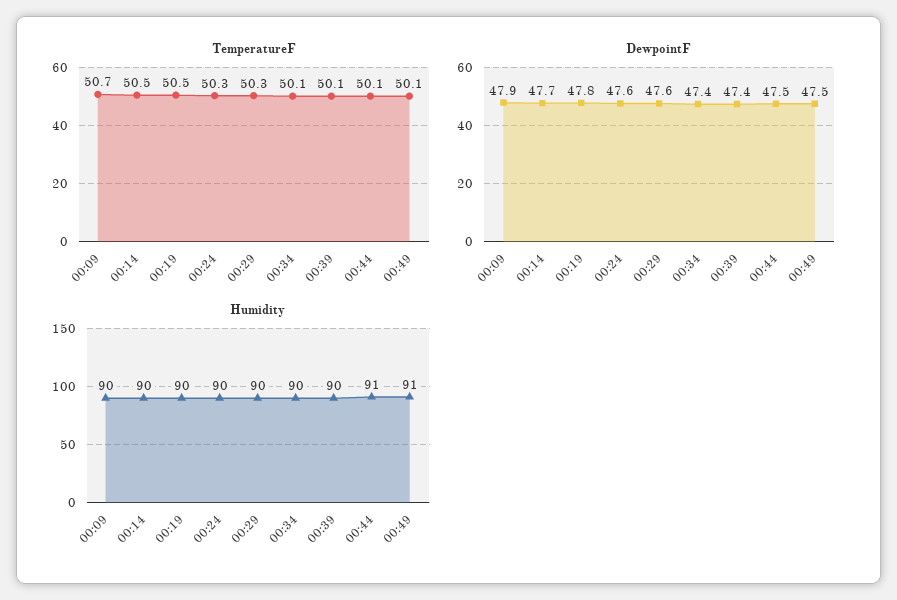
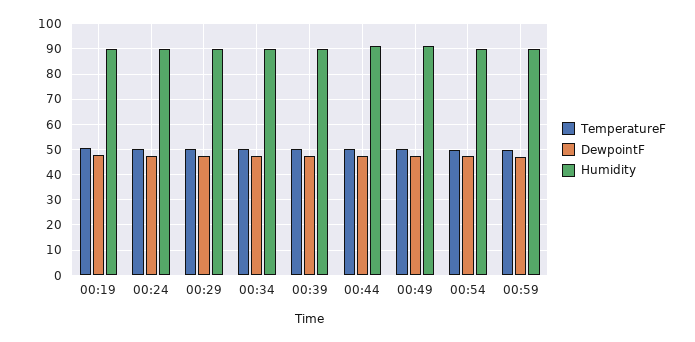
TemperatureF, 00:09: 50.7 -> none
TemperatureF, 00:14: 50.5 -> none
DewpointF, 00:09: 47.9 -> none
DewpointF, 00:14: 47.7 -> none
Humidity, 00:09: 90 -> none
Humidity, 00:14: 90 -> none
TemperatureF, 00:54: none -> 50
DewpointF, 00:54: none -> 47.5
Humidity, 00:54: none -> 90
TemperatureF, 00:59: none -> 50
DewpointF, 00:59: none -> 47.5
Humidity, 00:59: none -> 90

